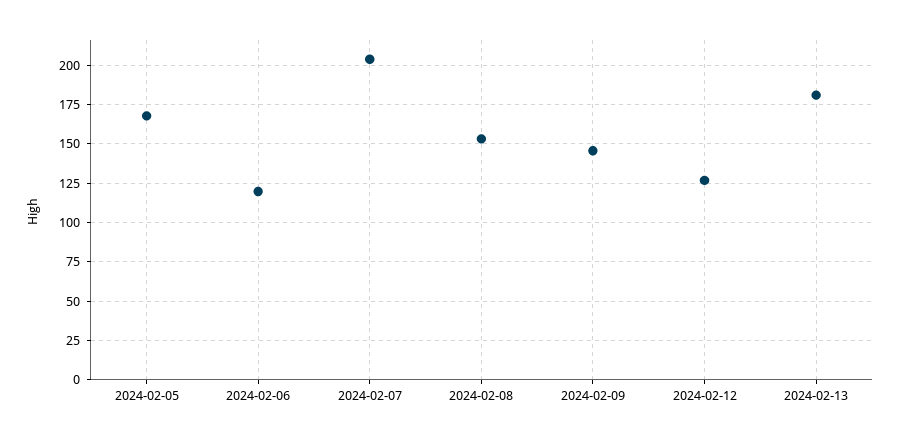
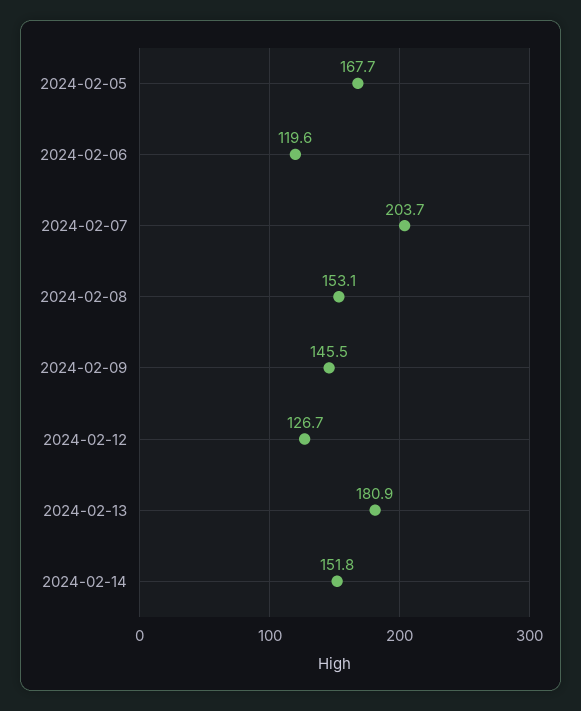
2024-02-14: none -> 151.8

